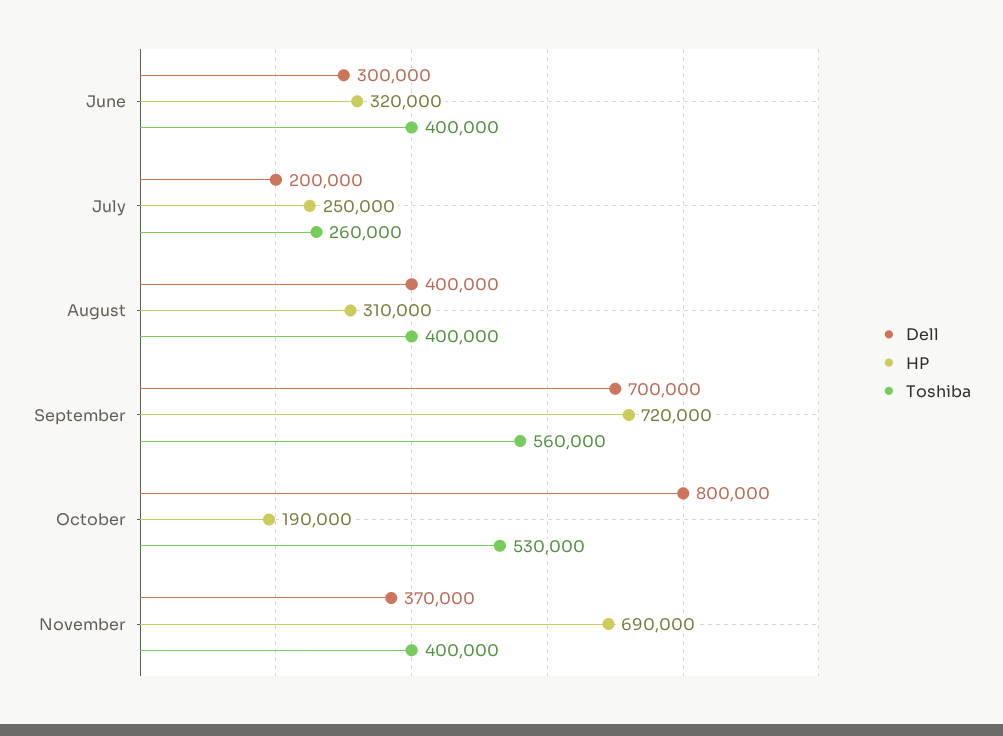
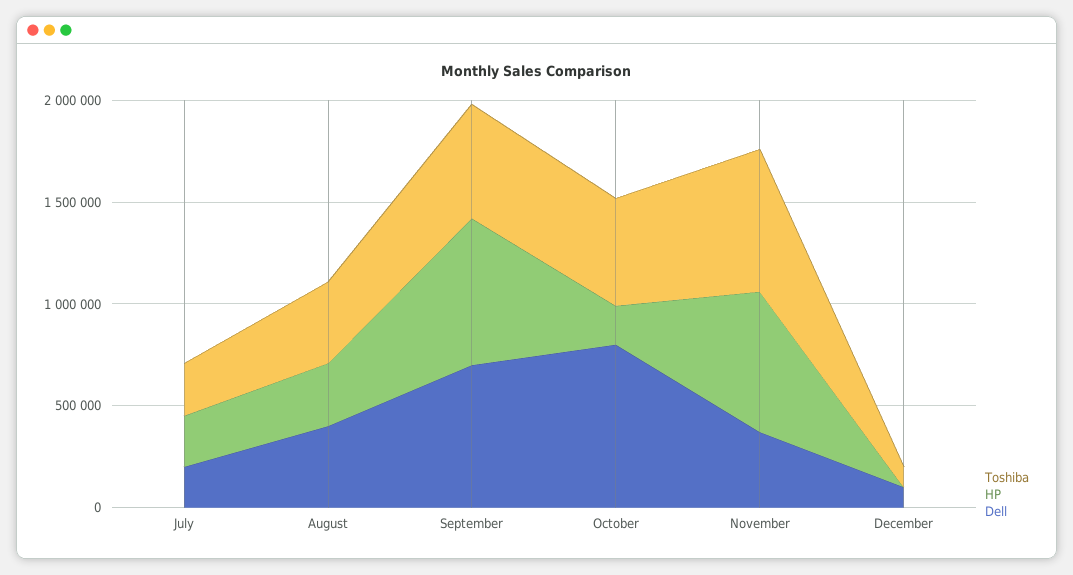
Dell, June: 300000 -> none
HP, June: 320000 -> none
Toshiba, June: 400000 -> none
Toshiba, November: 400000 -> 700000
Toshiba, December: none -> 100000
HP, December: none -> 0
Dell, December: none -> 100000

